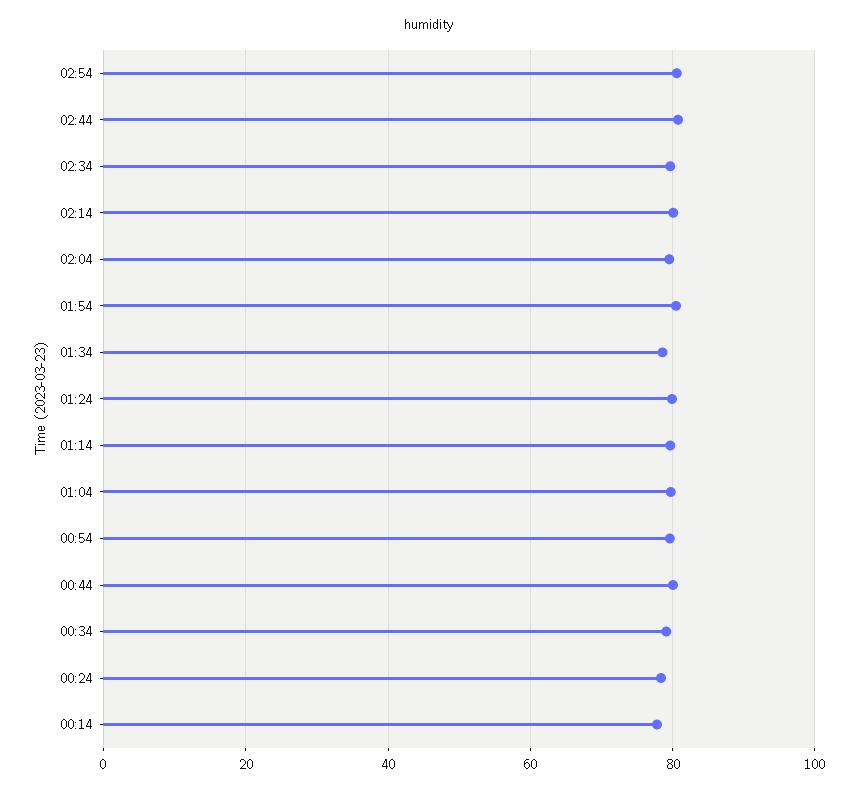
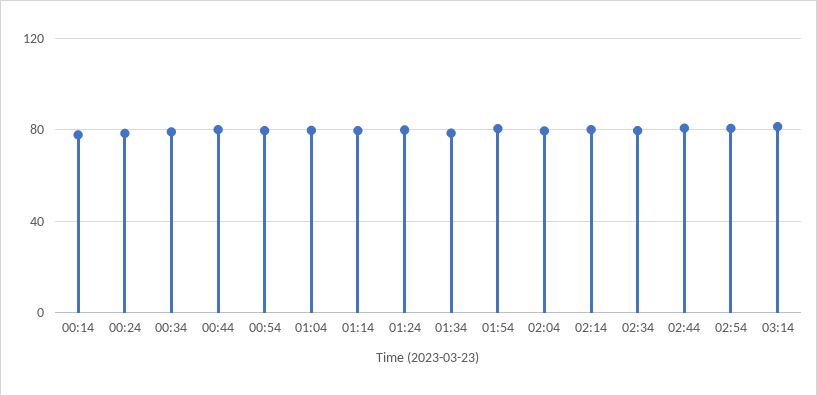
03:14: none -> 80

